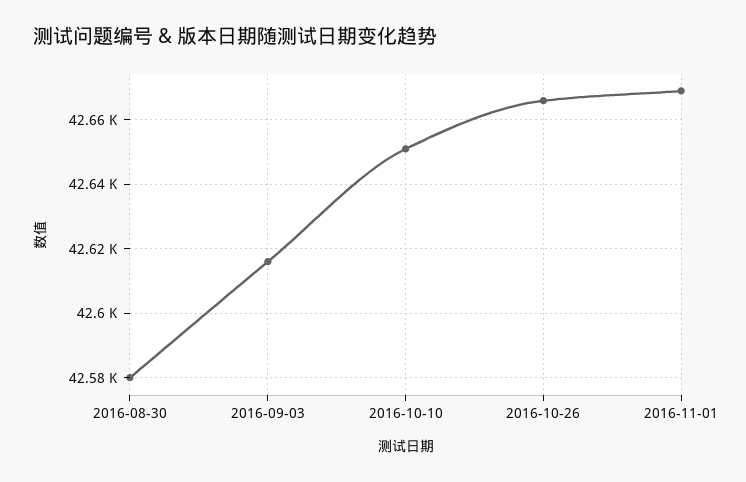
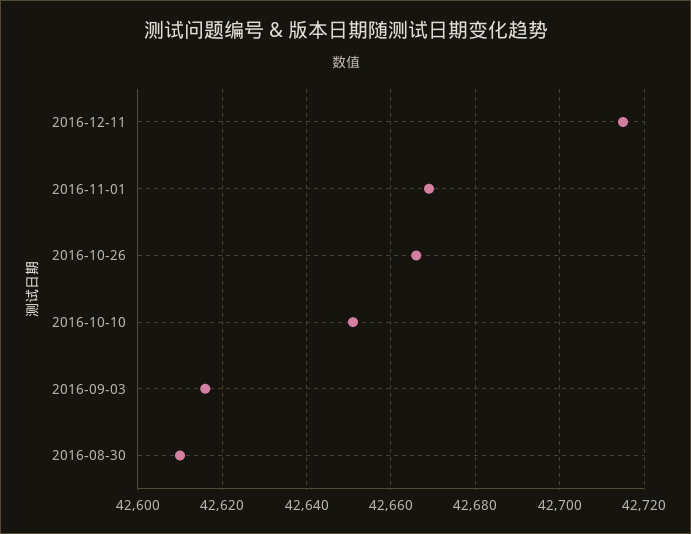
2016-08-30: 42580 -> 42610
2016-12-11: none -> 42715

